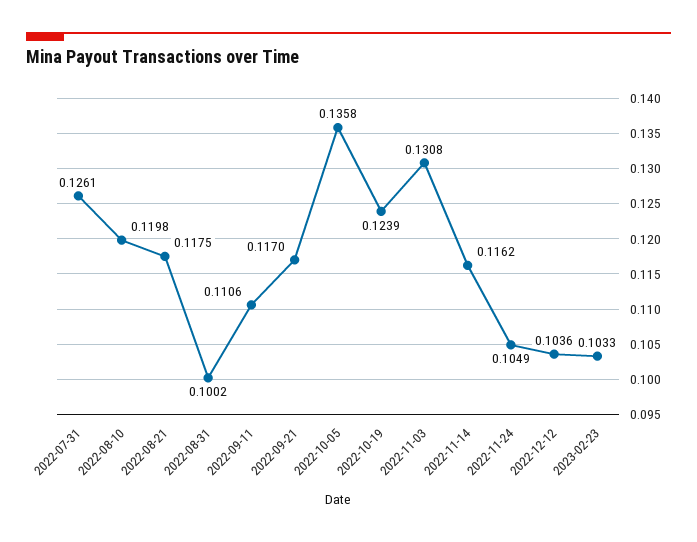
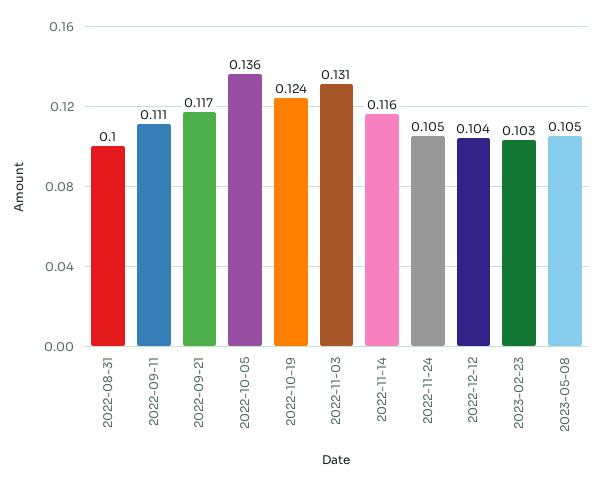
2022-07-31: 0.1261 -> none
2022-08-10: 0.1198 -> none
2022-08-21: 0.1175 -> none
2023-05-08: none -> 0.105

